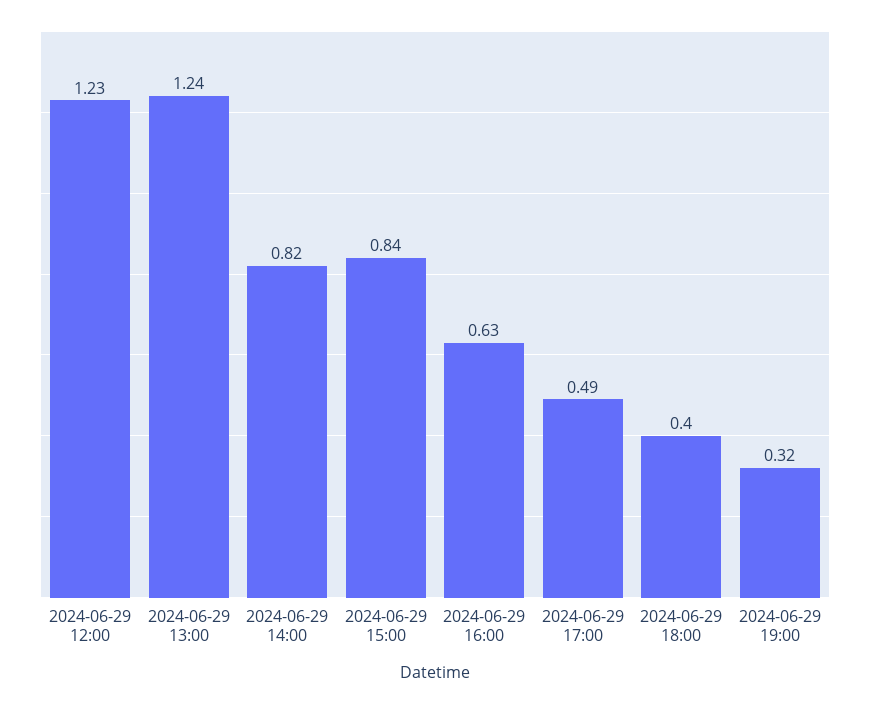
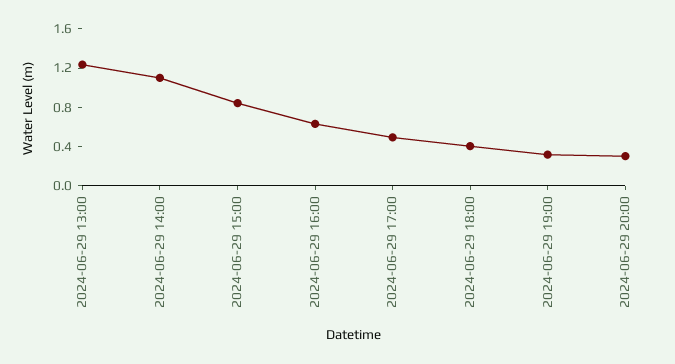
2024-06-29 12:00: 1.23 -> none
2024-06-29 14:00: 0.82 -> 1.1
2024-06-29 20:00: none -> 0.3

